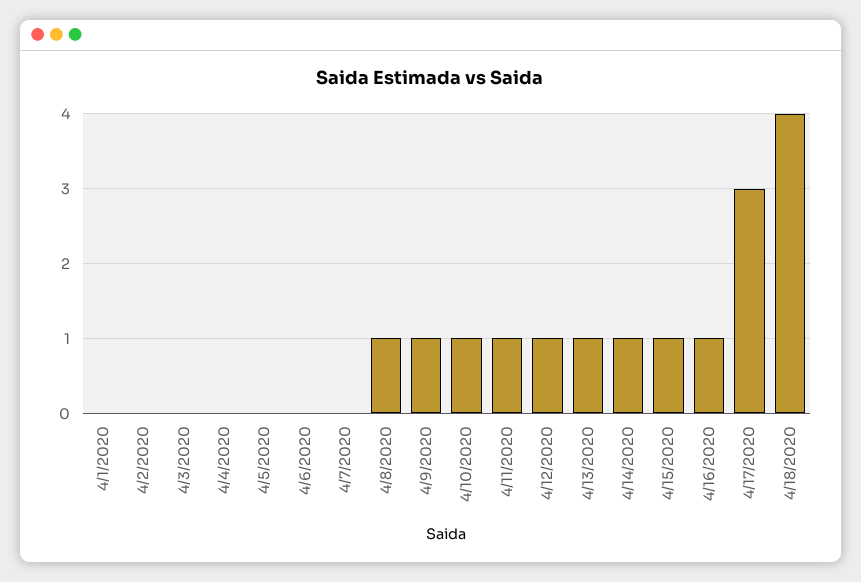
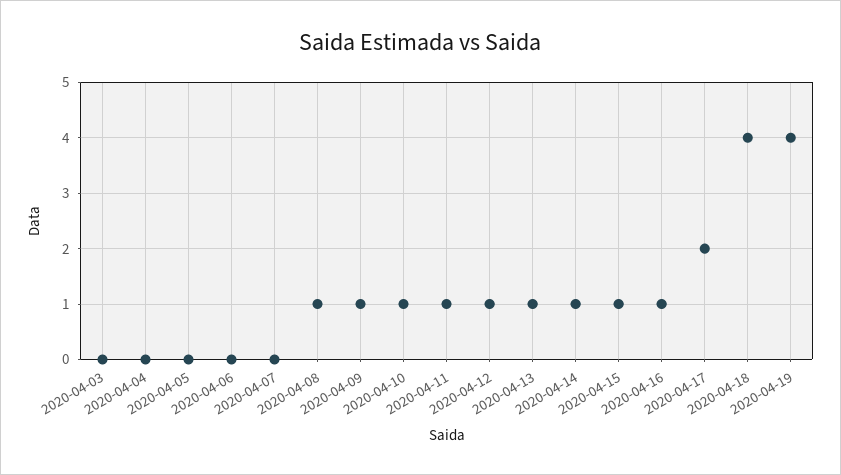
4/1/2020: 0 -> none
4/2/2020: 0 -> none
4/17/2020: 3 -> 2
2020-04-19: none -> 4

